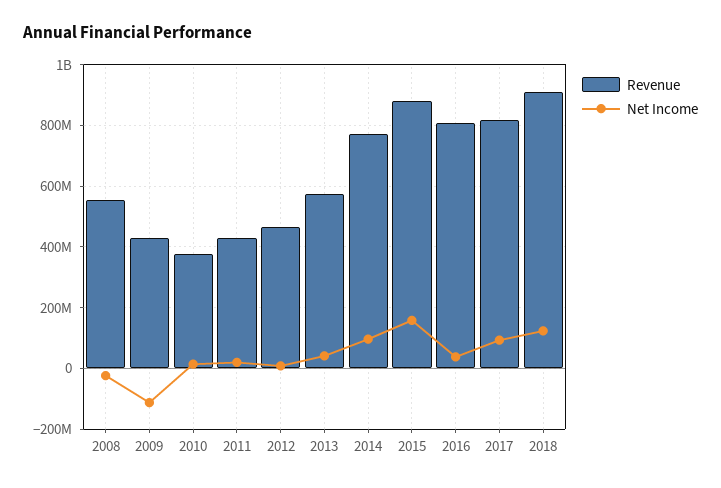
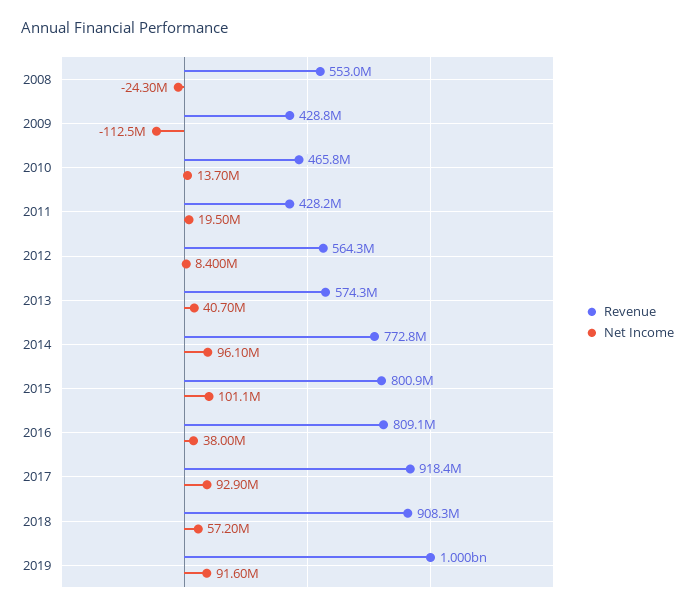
Revenue, 2010: 380000000 -> 465800000
Revenue, 2012: 460000000 -> 564300000
Revenue, 2015: 880000000 -> 800900000
Net Income, 2015: 160000000 -> 101100000
Revenue, 2017: 820000000 -> 918400000
Net Income, 2018: 120000000 -> 57200000
Revenue, 2019: none -> 1000000000
Net Income, 2019: none -> 91600000

